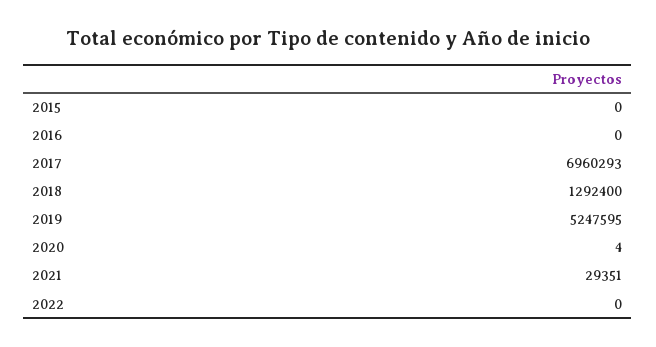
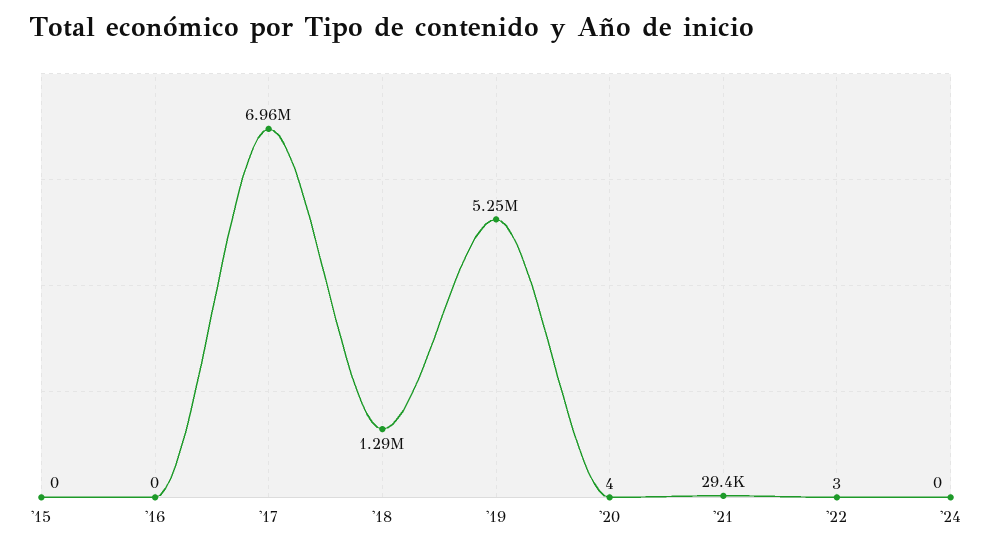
2022: 0 -> 3
'24: none -> 0

